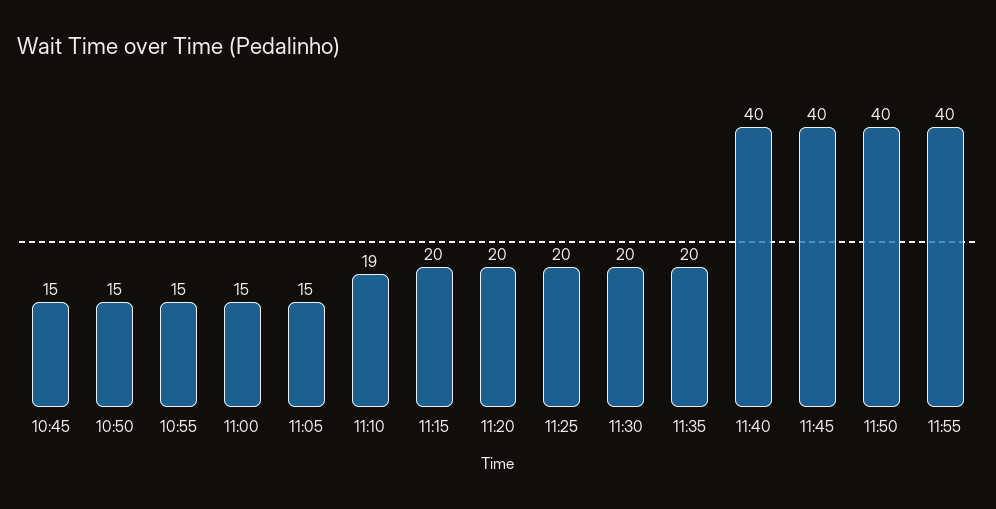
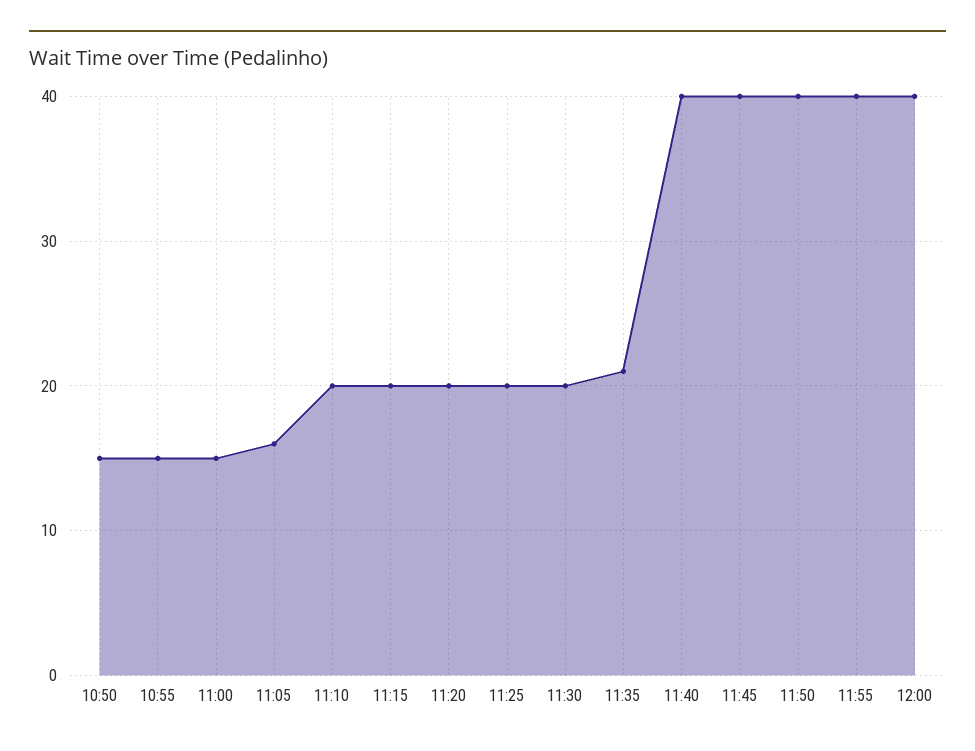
10:45: 15 -> none
11:05: 15 -> 16
11:10: 19 -> 20
11:35: 20 -> 21
12:00: none -> 40

